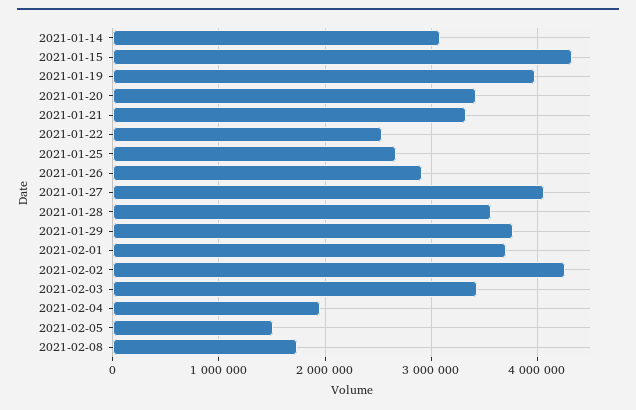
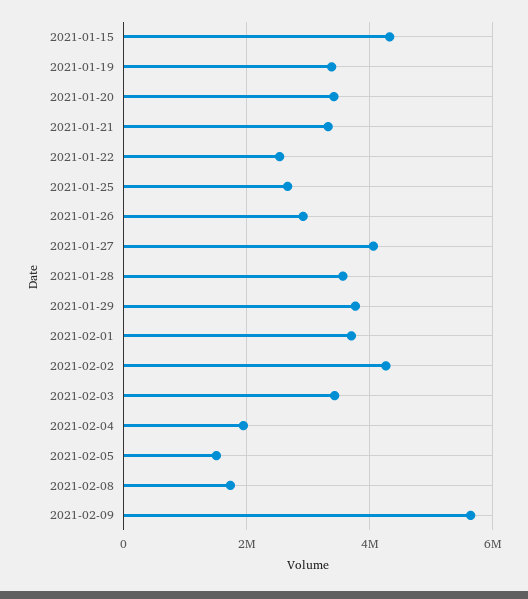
2021-01-14: 3100000 -> none
2021-01-19: 4000000 -> 3400000
2021-02-09: none -> 5600000

